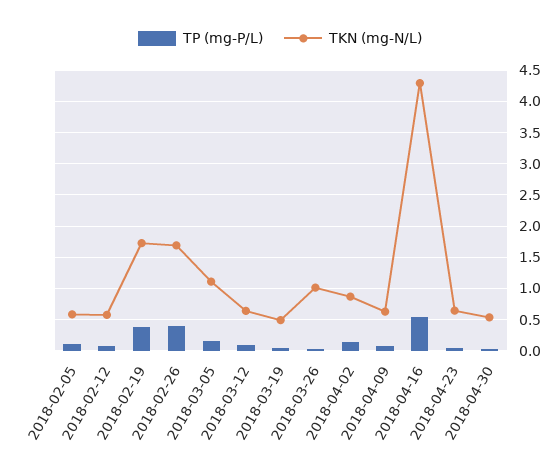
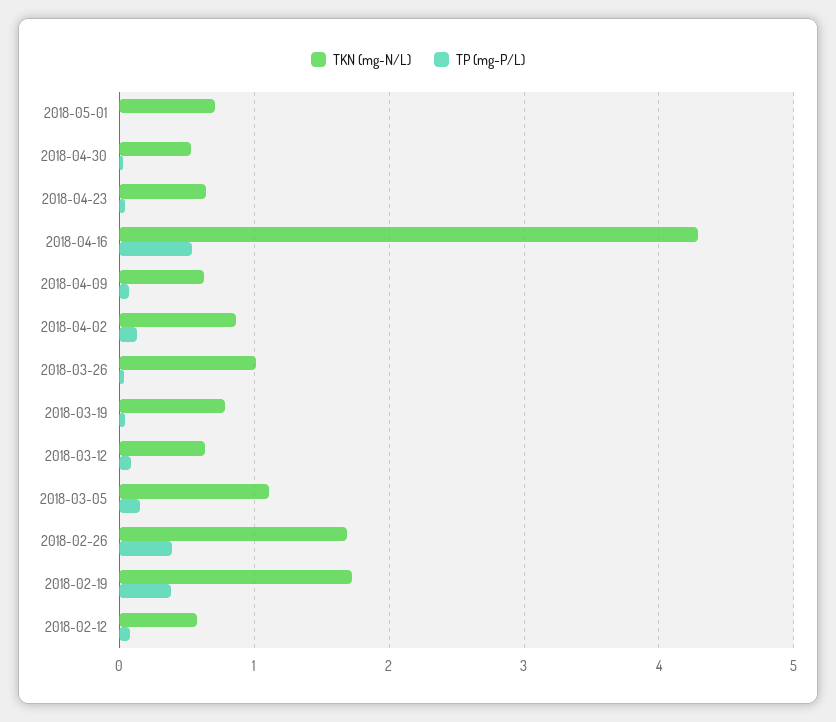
TP (mg-P/L), 2018-02-05: 0.1 -> none
TKN (mg-N/L), 2018-02-05: 0.6 -> none
TKN (mg-N/L), 2018-03-19: 0.5 -> 0.8
TKN (mg-N/L), 2018-05-01: none -> 0.7
TP (mg-P/L), 2018-05-01: none -> 0

